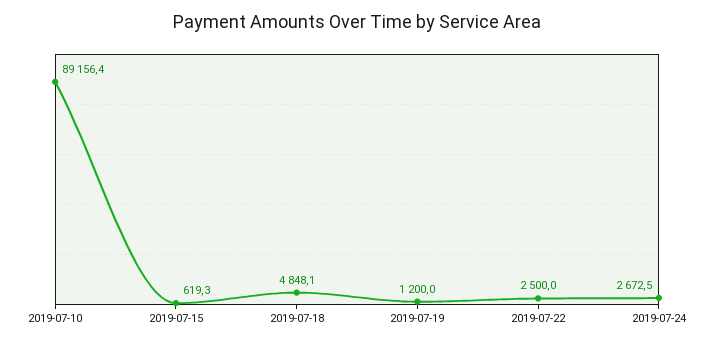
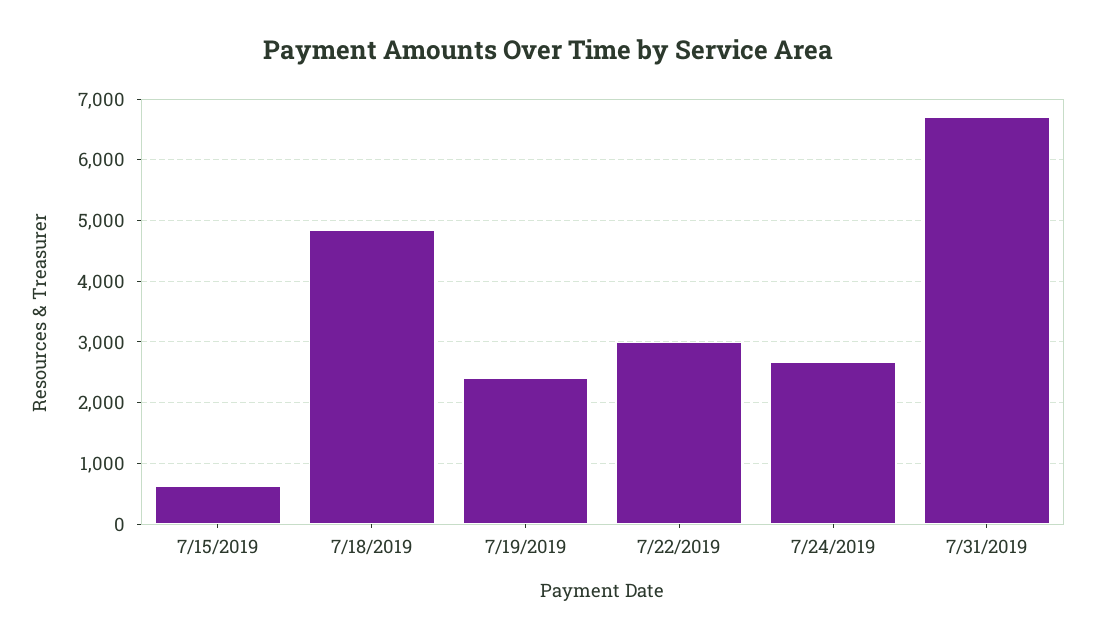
2019-07-10: 89156.4 -> none
2019-07-19: 1200 -> 2400
2019-07-22: 2500 -> 3000
7/31/2019: none -> 6700

